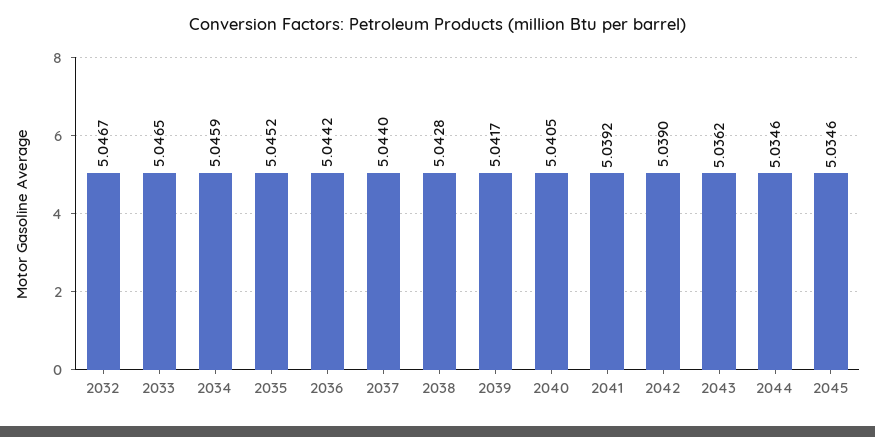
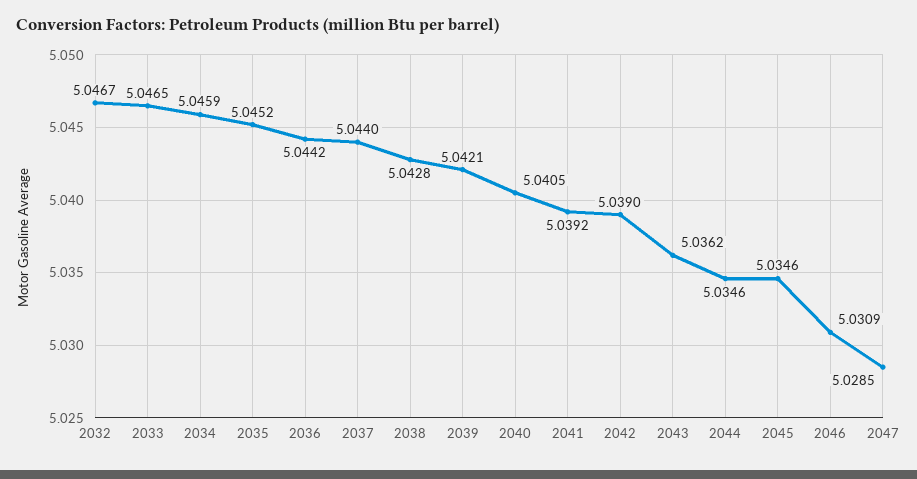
2039: 5.0417 -> 5.0421
2046: none -> 5.0309
2047: none -> 5.0285

